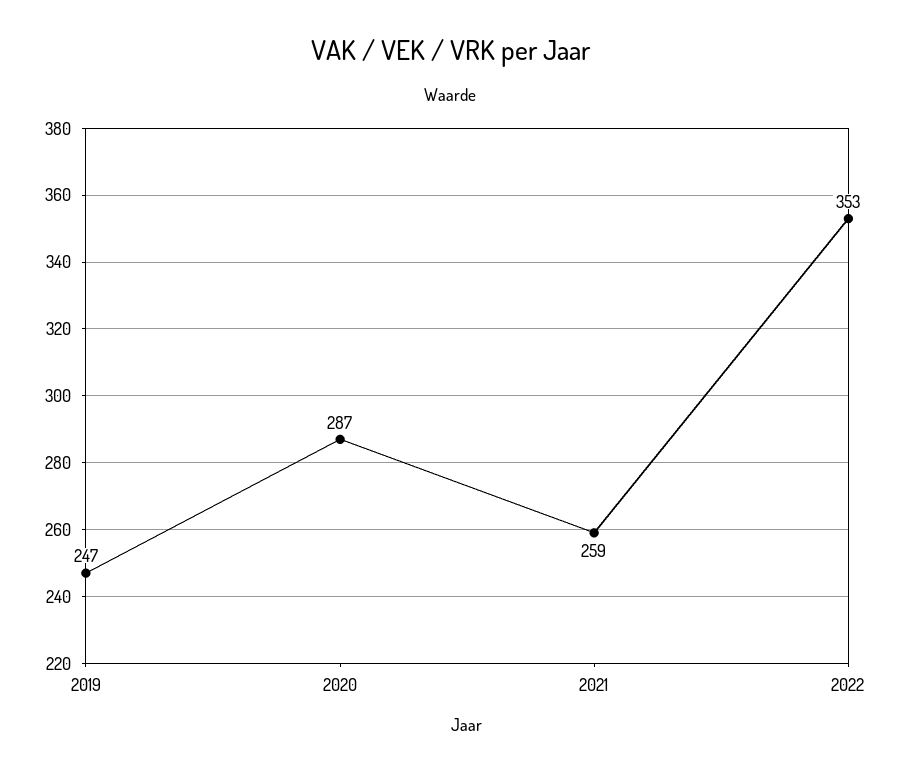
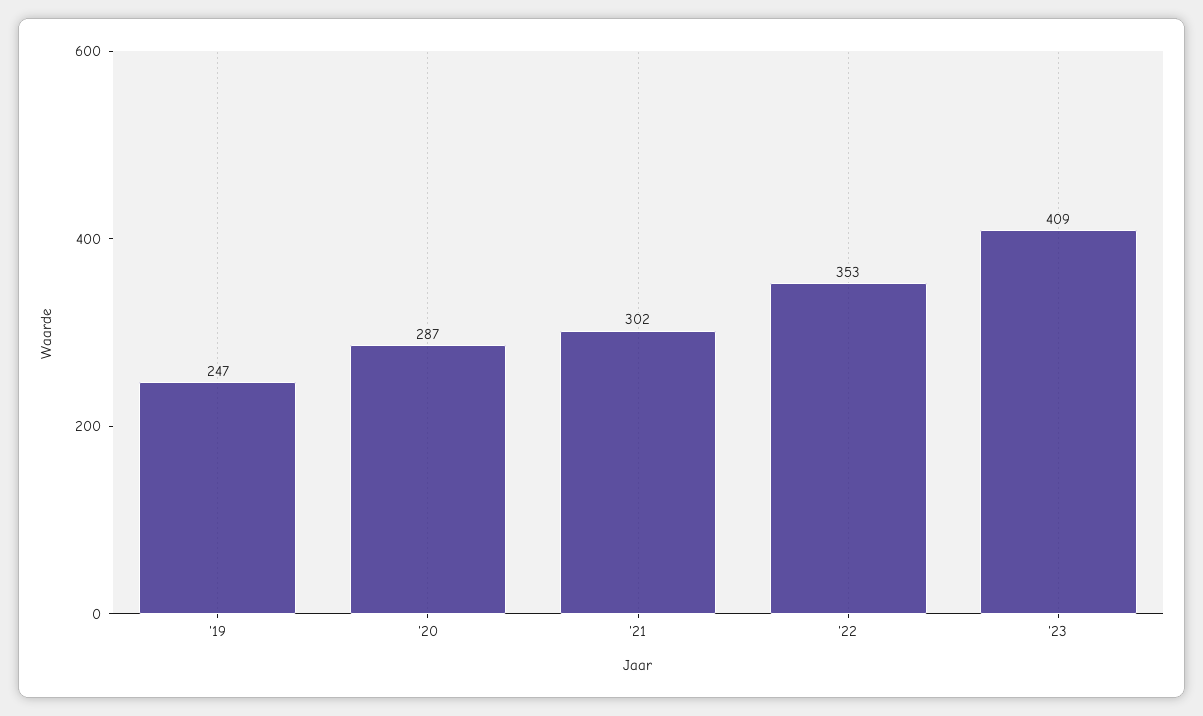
2021: 259 -> 302
'23: none -> 409

